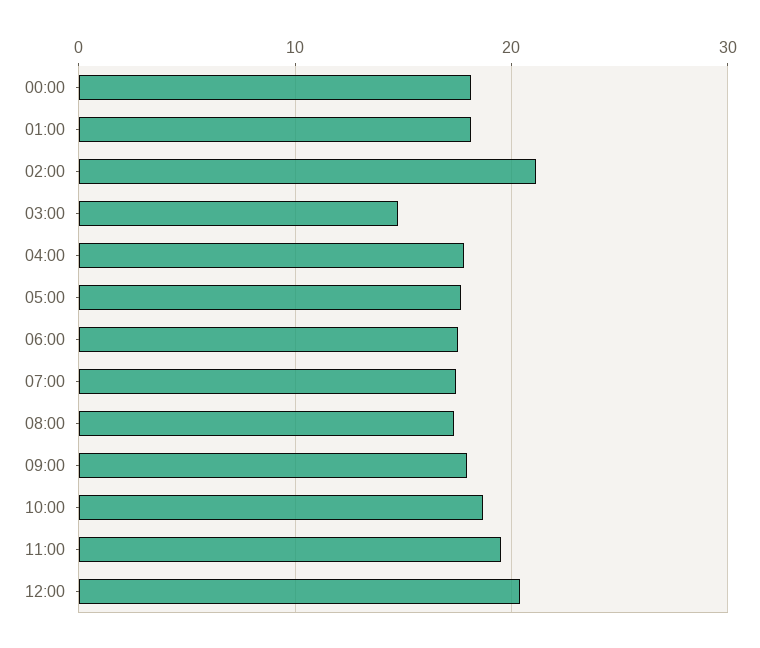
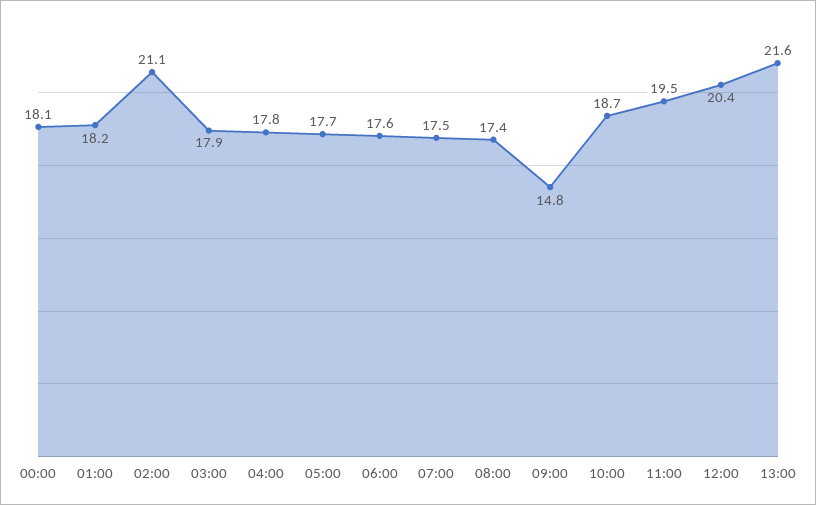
03:00: 15 -> 17.9
09:00: 18 -> 14.8
13:00: none -> 21.6

